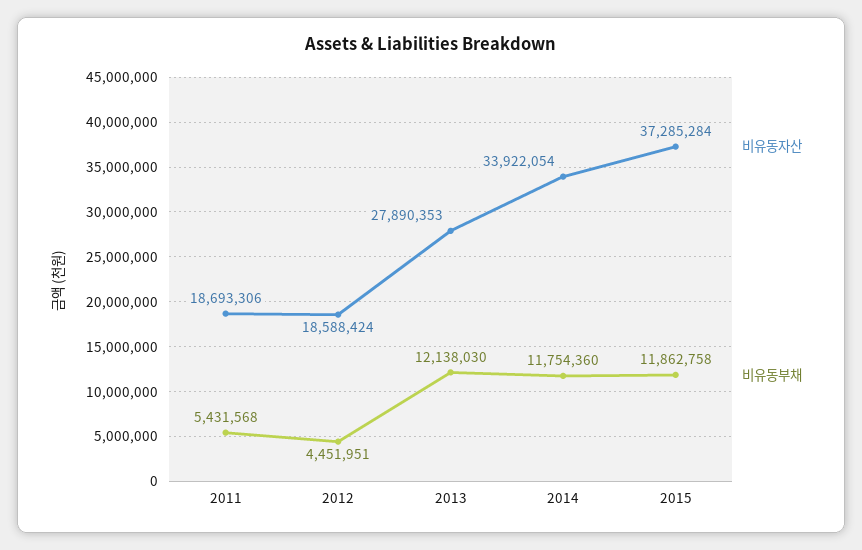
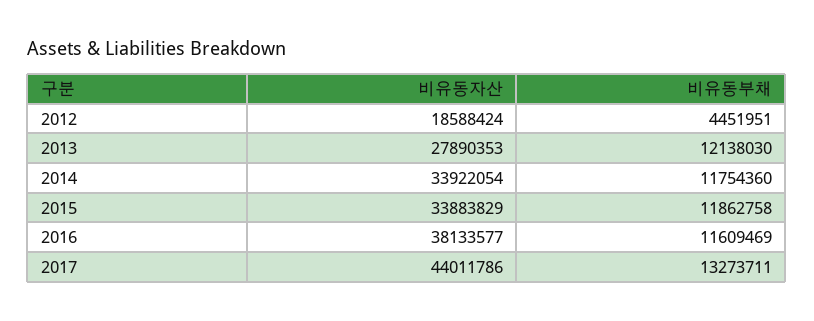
비유동자산, 2011: 18693306 -> none
비유동부채, 2011: 5431568 -> none
비유동자산, 2015: 37285284 -> 33883829
비유동자산, 2016: none -> 38133577
비유동부채, 2016: none -> 11609469
비유동자산, 2017: none -> 44011786
비유동부채, 2017: none -> 13273711

